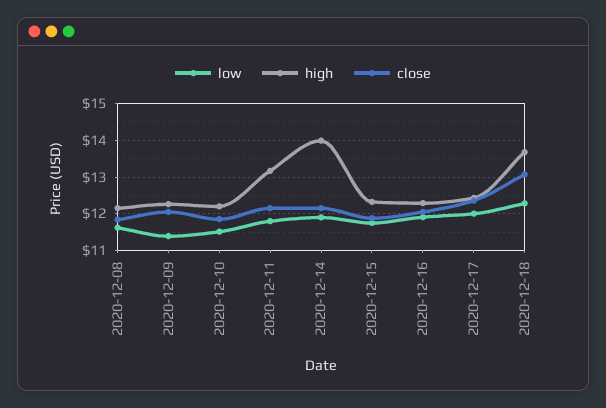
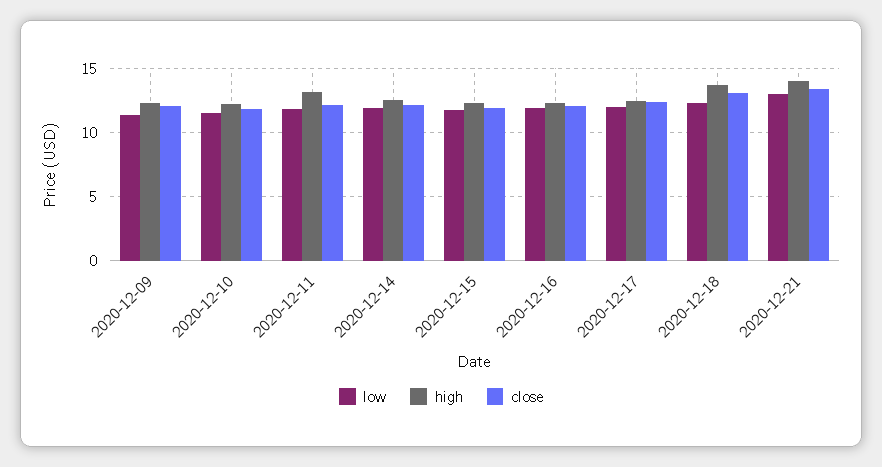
low, 2020-12-08: 11.6 -> none
high, 2020-12-08: 12.2 -> none
close, 2020-12-08: 11.8 -> none
high, 2020-12-14: 14 -> 12.5
low, 2020-12-21: none -> 13
high, 2020-12-21: none -> 14
close, 2020-12-21: none -> 13.5

